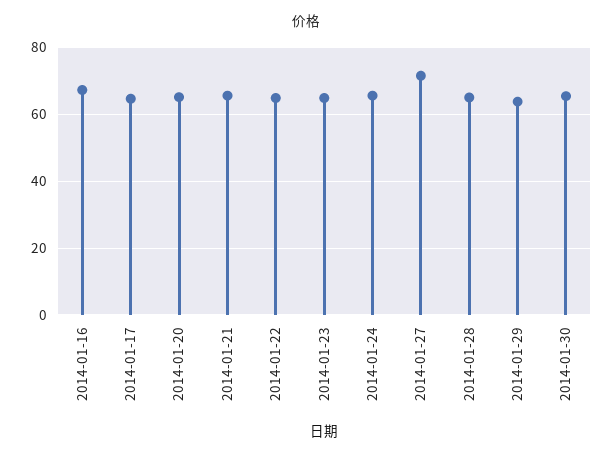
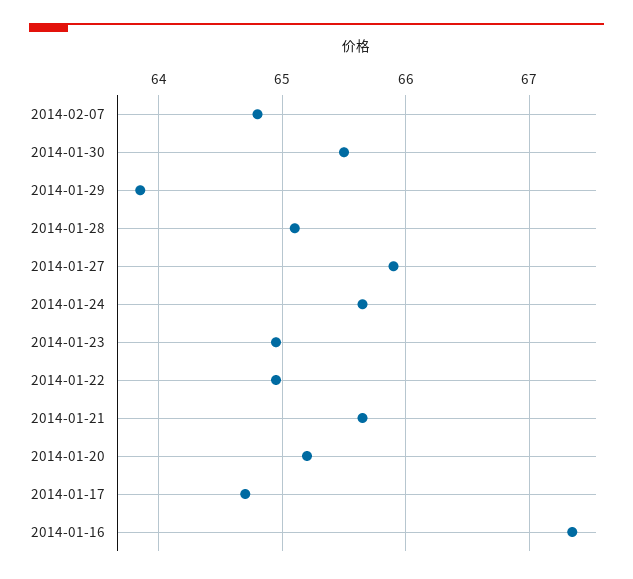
2014-01-27: 72 -> 65.9
2014-02-07: none -> 64.8

